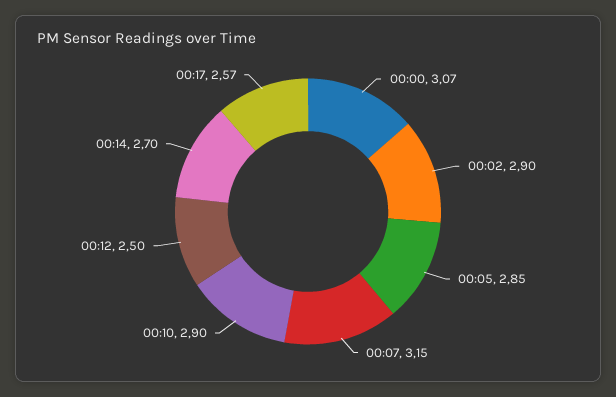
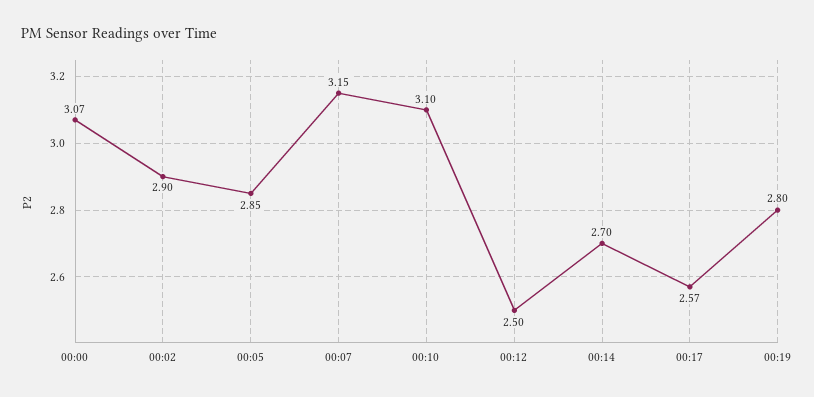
00:10: 2.9 -> 3.1
00:19: none -> 2.8

